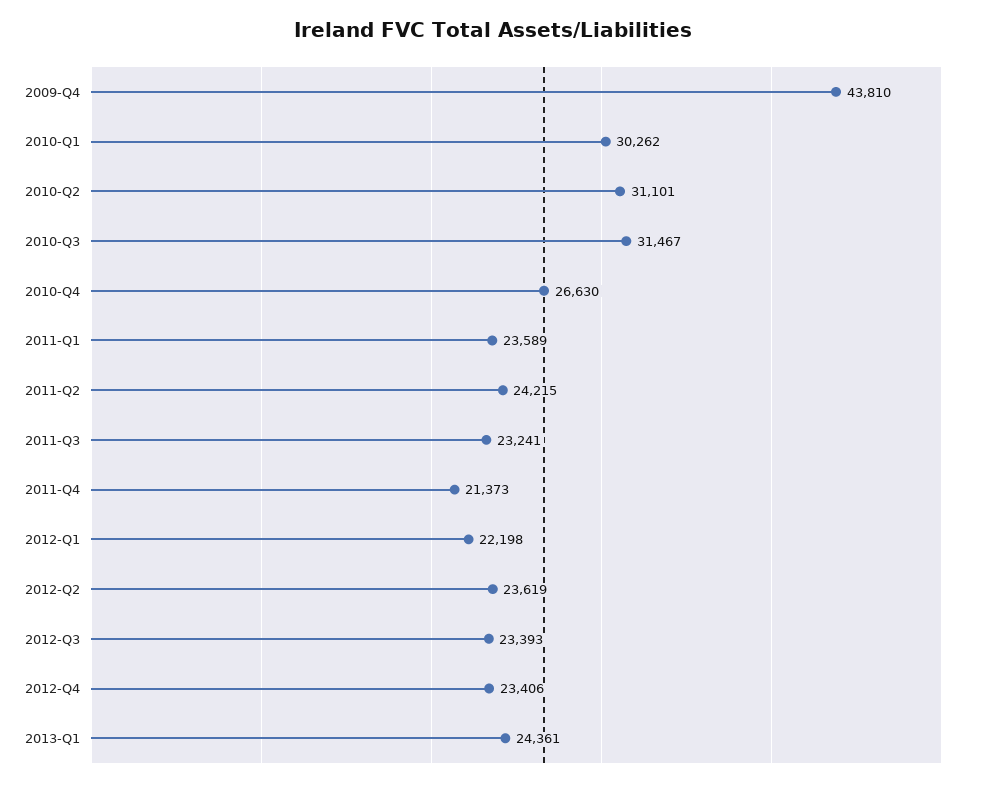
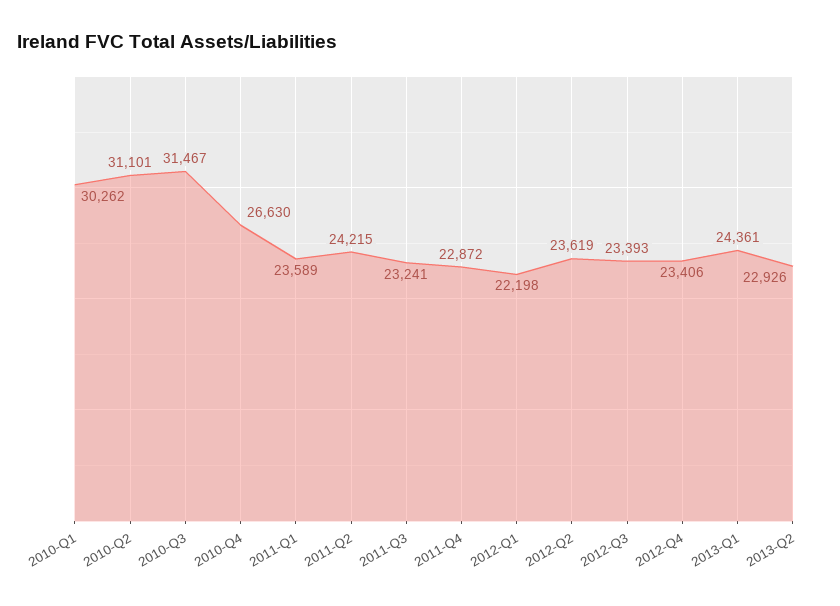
2009-Q4: 43810 -> none
2011-Q4: 21373 -> 22872
2013-Q2: none -> 22926

